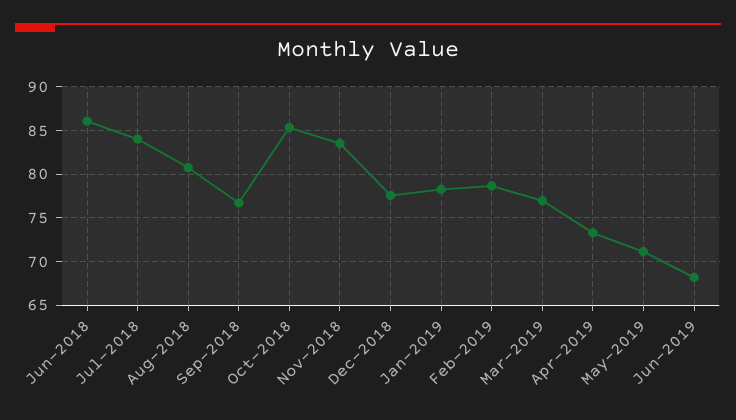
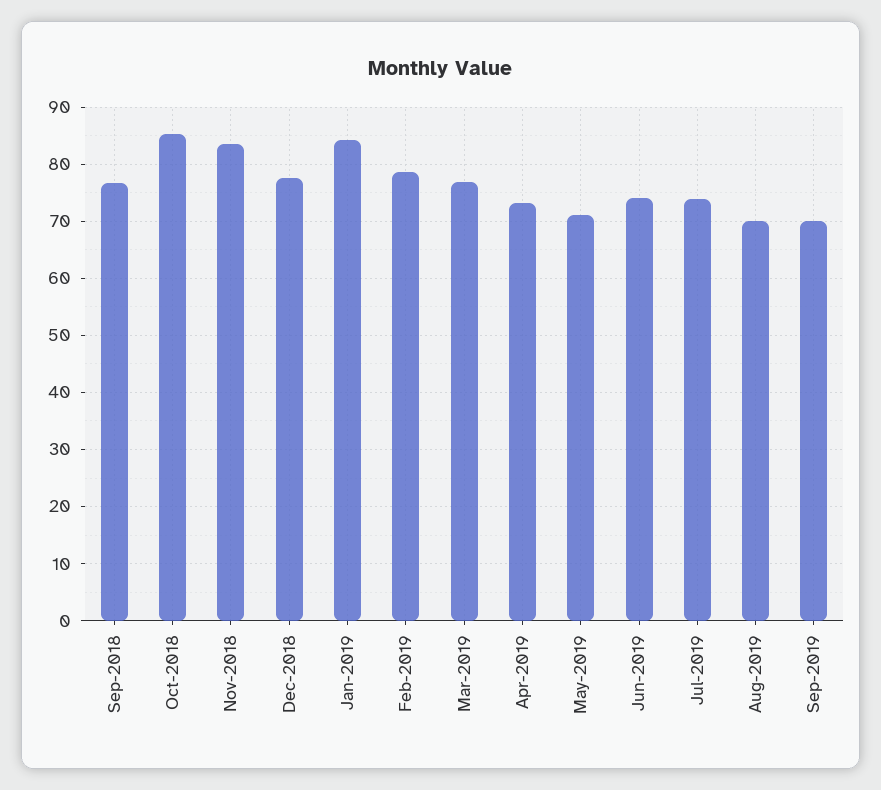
Jun-2018: 86 -> none
Jul-2018: 84 -> none
Aug-2018: 81 -> none
Jan-2019: 78 -> 84
Jun-2019: 68 -> 74
Jul-2019: none -> 74
Aug-2019: none -> 70
Sep-2019: none -> 70

